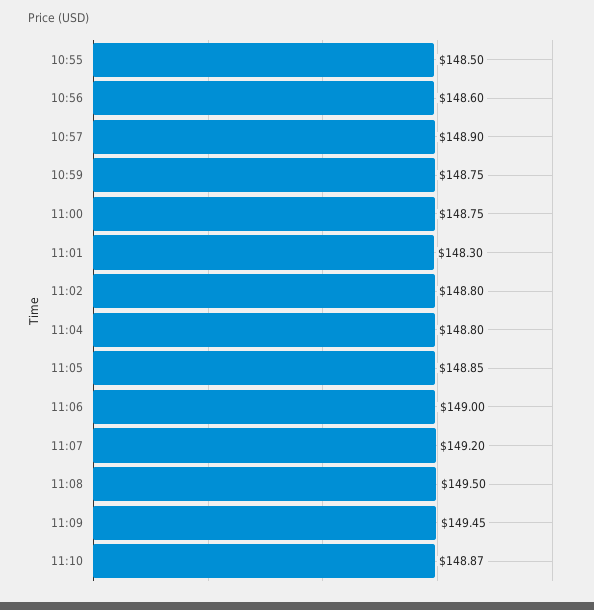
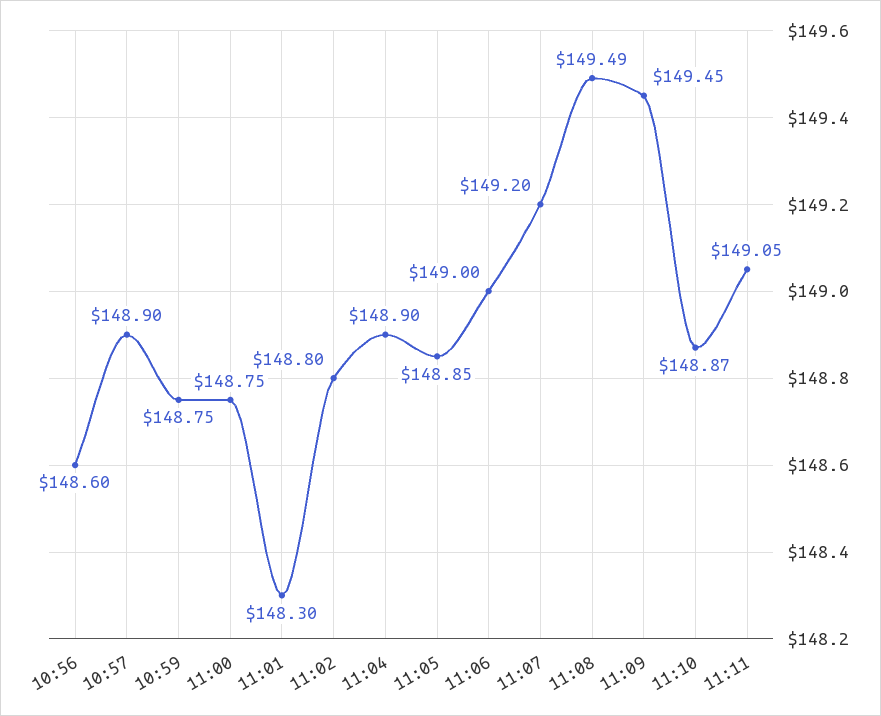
10:55: 148.5 -> none
11:04: 148.8 -> 148.9
11:08: 149.5 -> 149.49
11:11: none -> 149.05

